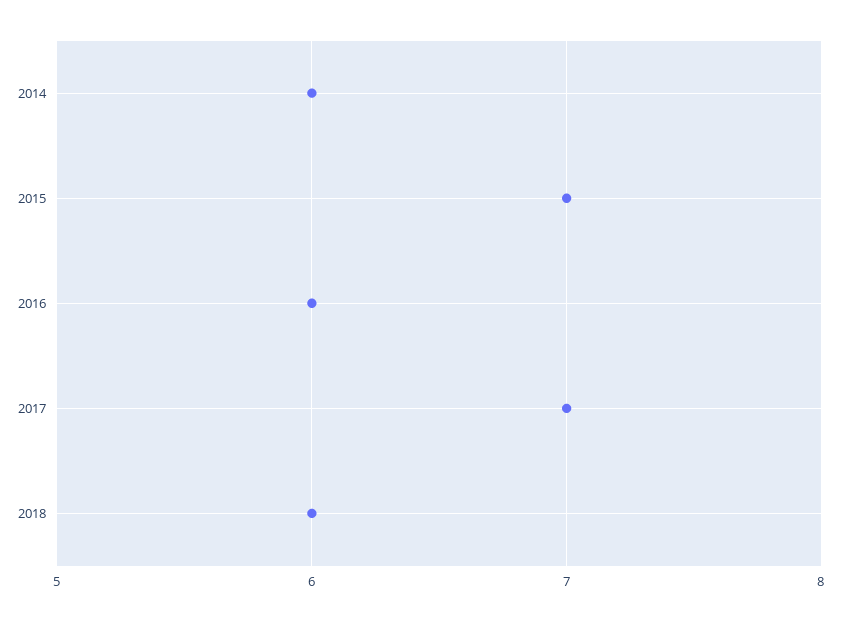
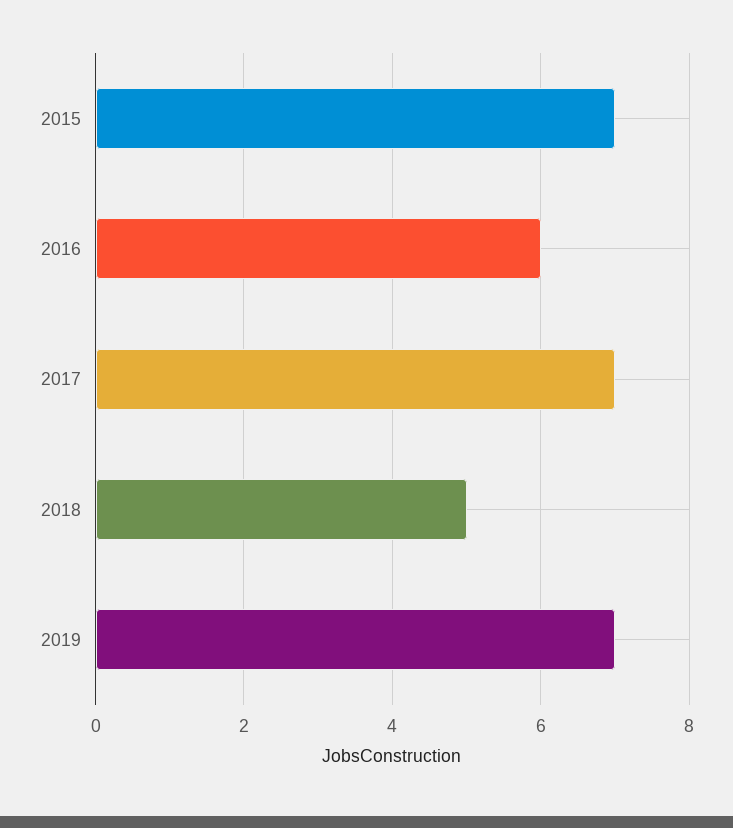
2014: 6 -> none
2018: 6 -> 5
2019: none -> 7

